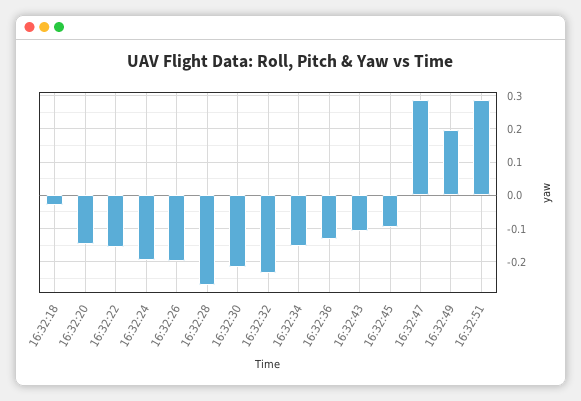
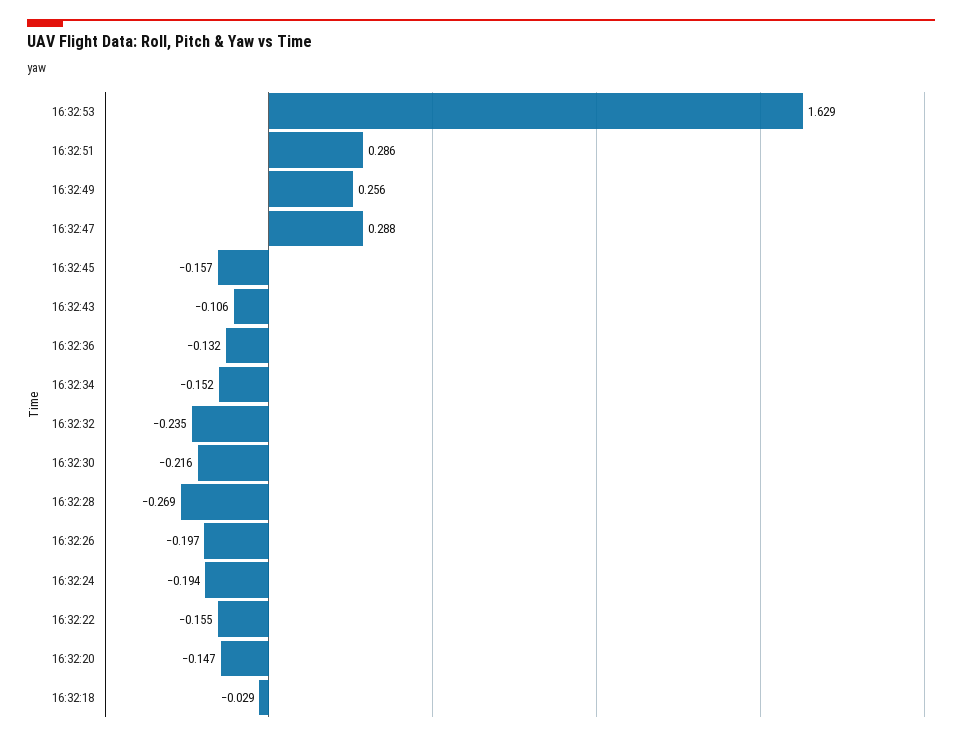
16:32:45: -0.1 -> -0.157
16:32:49: 0.2 -> 0.256
16:32:53: none -> 1.629

